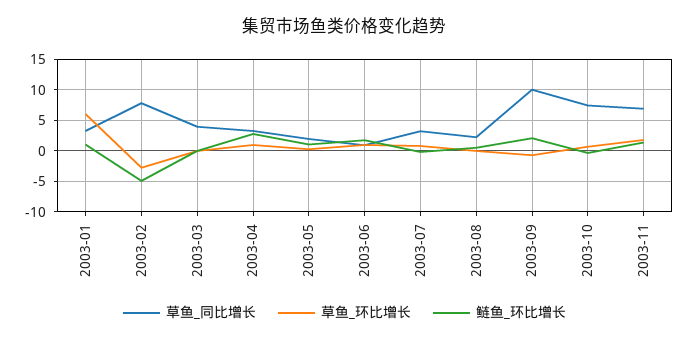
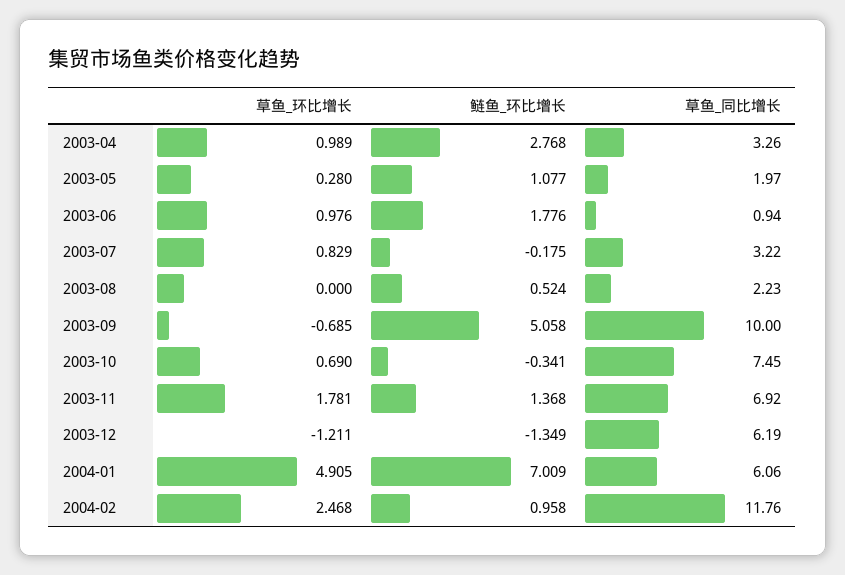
草鱼_同比增长, 2003-01: 3 -> none
草鱼_环比增长, 2003-01: 6 -> none
鲢鱼_环比增长, 2003-01: 1 -> none
草鱼_同比增长, 2003-02: 8 -> none
草鱼_环比增长, 2003-02: -3 -> none
鲢鱼_环比增长, 2003-02: -5 -> none
草鱼_同比增长, 2003-03: 4 -> none
草鱼_环比增长, 2003-03: 0 -> none
鲢鱼_环比增长, 2003-03: 0 -> none
鲢鱼_环比增长, 2003-09: 2 -> 5.058
草鱼_环比增长, 2003-12: none -> -1.211
鲢鱼_环比增长, 2003-12: none -> -1.349
草鱼_同比增长, 2003-12: none -> 6.19
草鱼_环比增长, 2004-01: none -> 4.905
鲢鱼_环比增长, 2004-01: none -> 7.009
草鱼_同比增长, 2004-01: none -> 6.06
草鱼_环比增长, 2004-02: none -> 2.468
鲢鱼_环比增长, 2004-02: none -> 0.958
草鱼_同比增长, 2004-02: none -> 11.76

